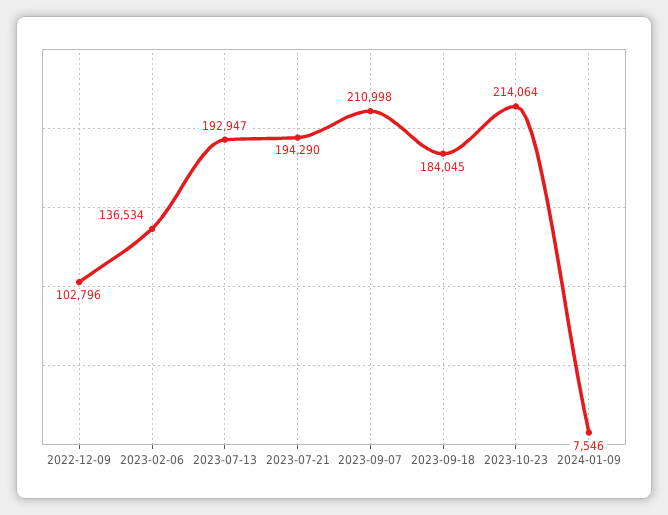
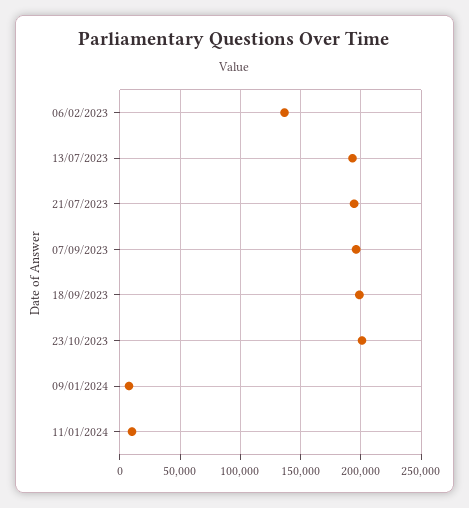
2022-12-09: 102796 -> none
2023-09-07: 210998 -> 195000
2023-09-18: 184045 -> 200000
2023-10-23: 214064 -> 200000
11/01/2024: none -> 10000

